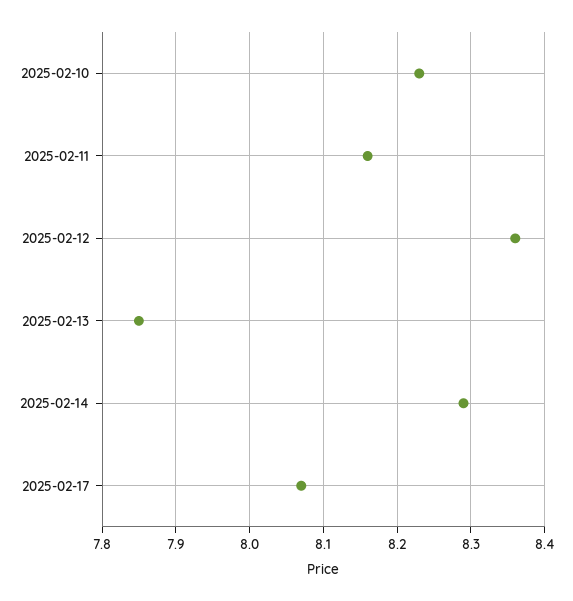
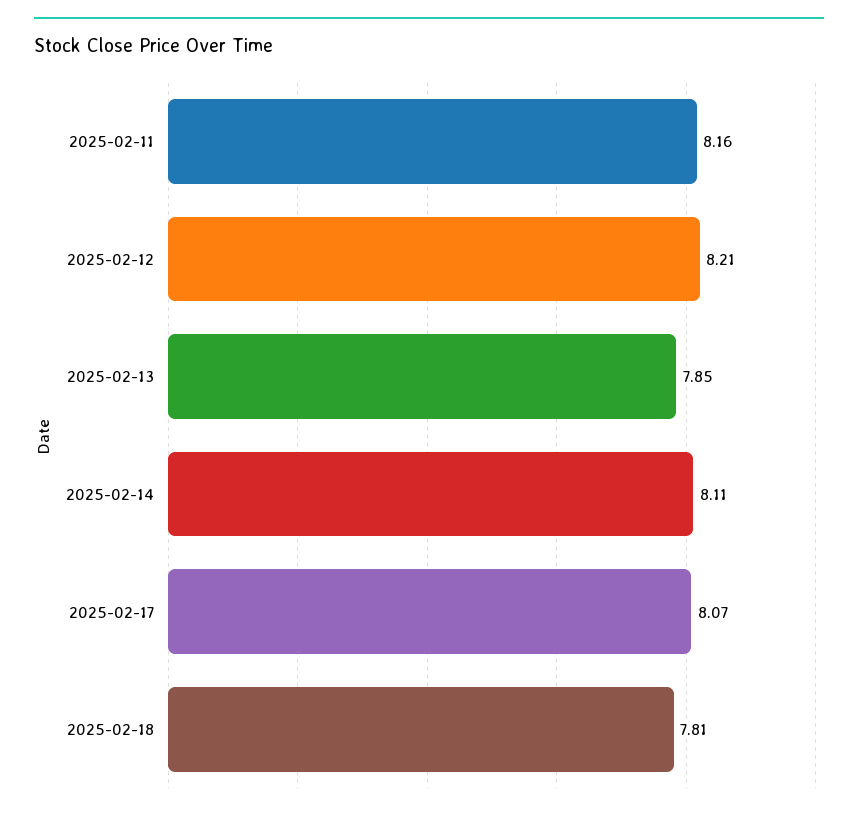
2025-02-10: 8.23 -> none
2025-02-12: 8.36 -> 8.21
2025-02-14: 8.29 -> 8.11
2025-02-18: none -> 7.81

